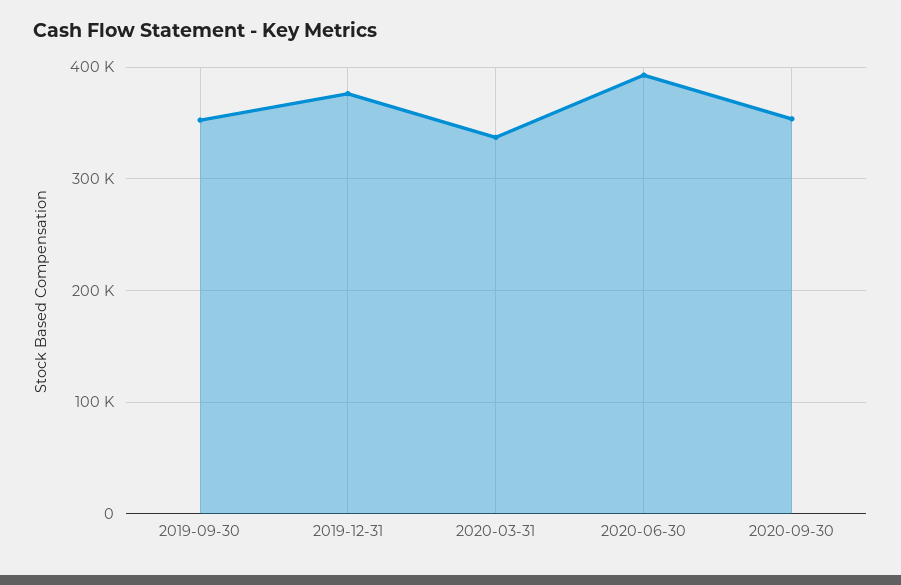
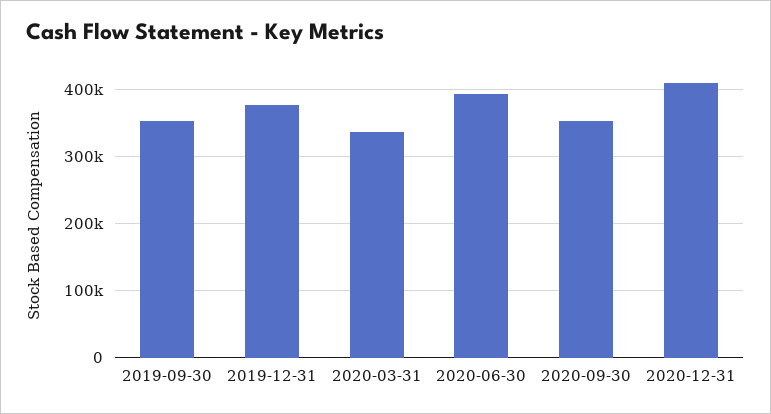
2020-12-31: none -> 410000

